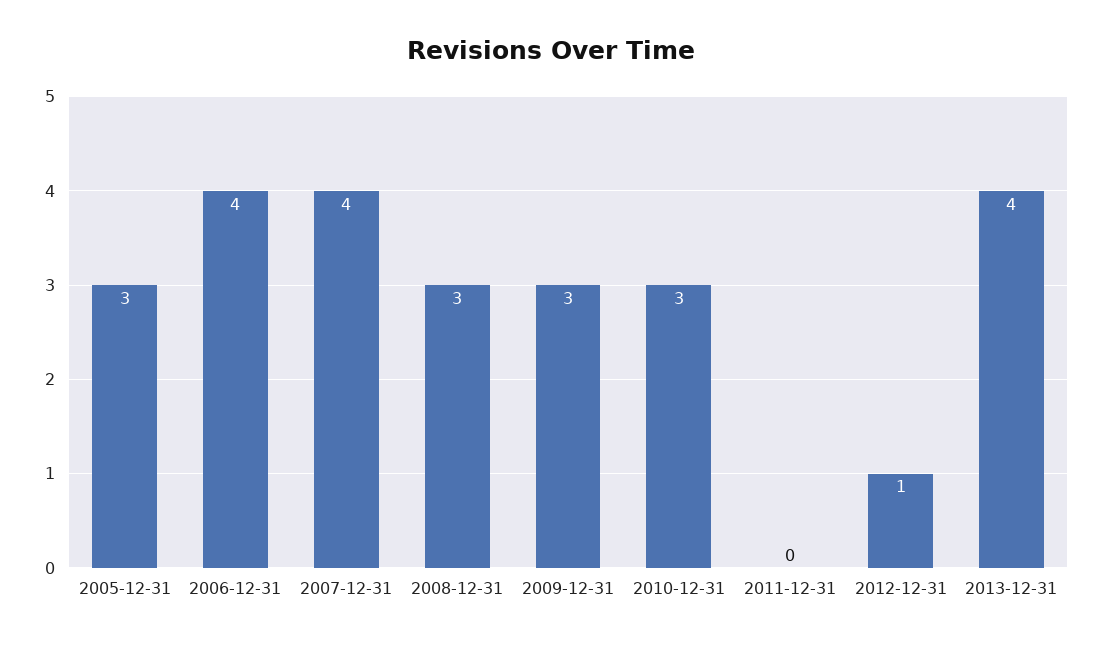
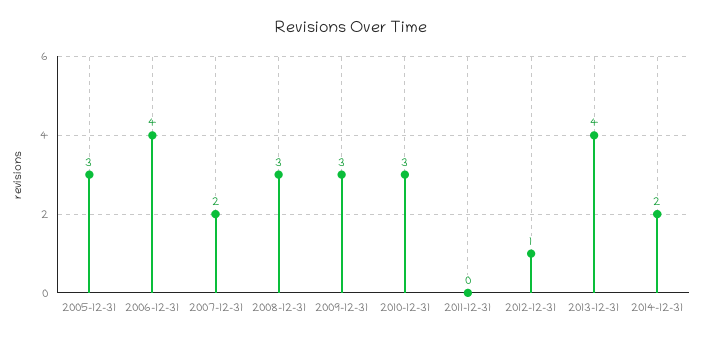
2007-12-31: 4 -> 2
2014-12-31: none -> 2

